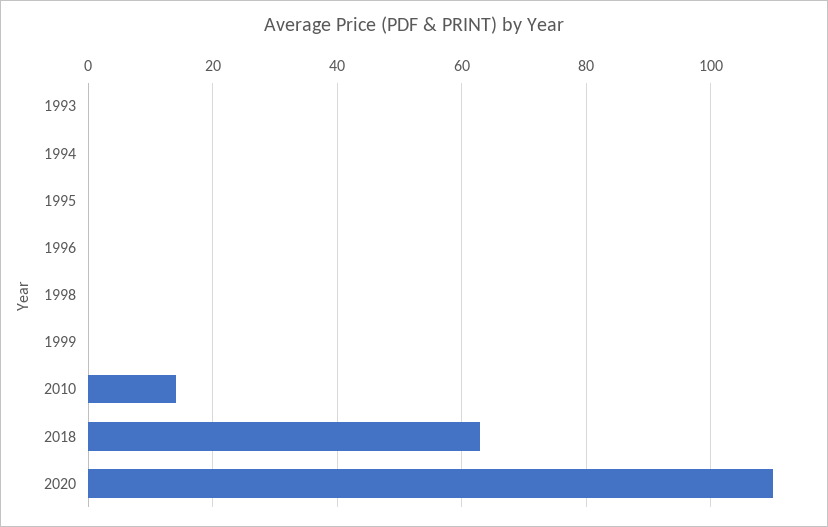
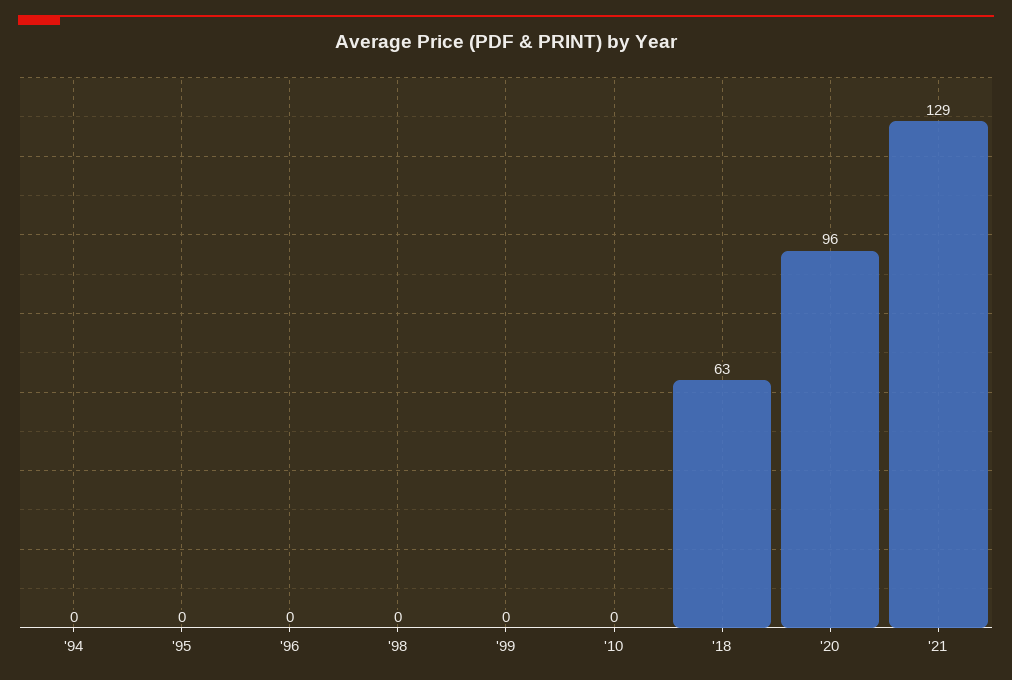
1993: 0 -> none
2010: 15 -> 0
2020: 110 -> 96
'21: none -> 129

